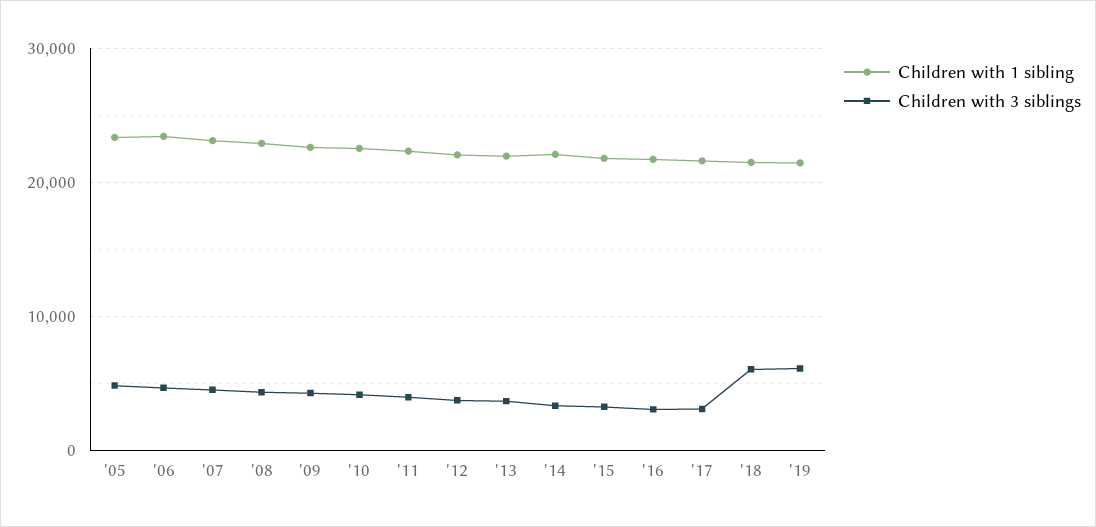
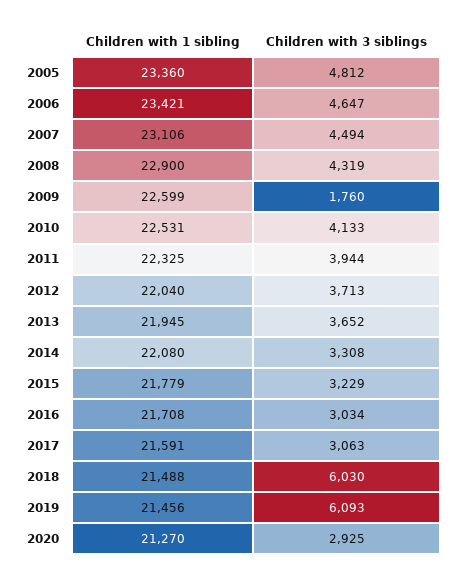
Children with 3 siblings, '09: 4000 -> 1760
Children with 1 sibling, 2020: none -> 21270
Children with 3 siblings, 2020: none -> 2925

